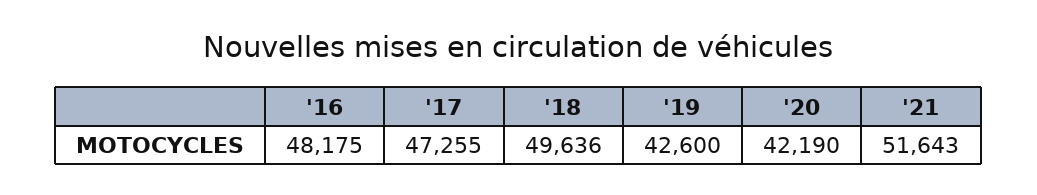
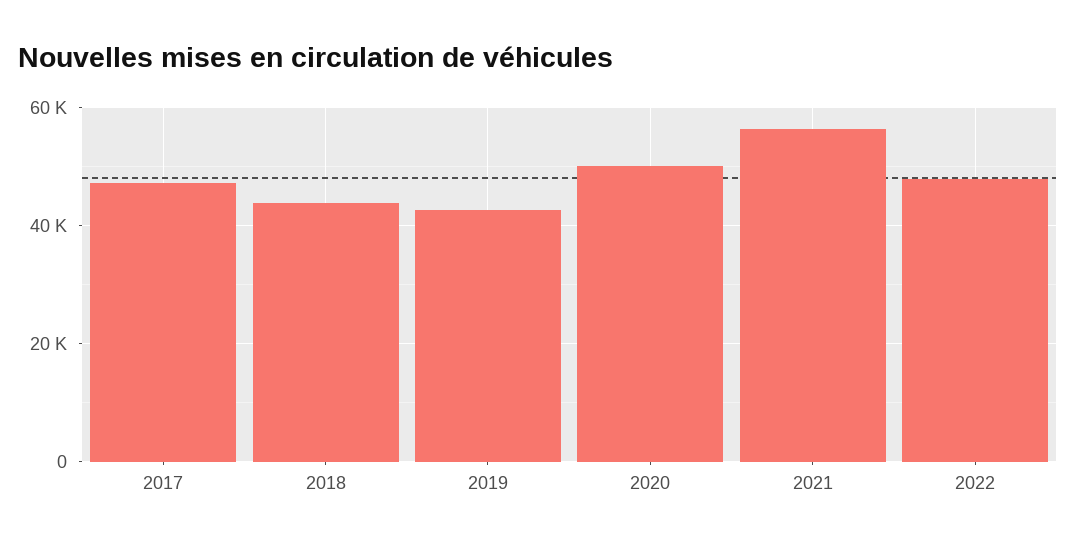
'16: 48175 -> none
'18: 49636 -> 44000
'20: 42190 -> 50000
'21: 51643 -> 56000
2022: none -> 48000

